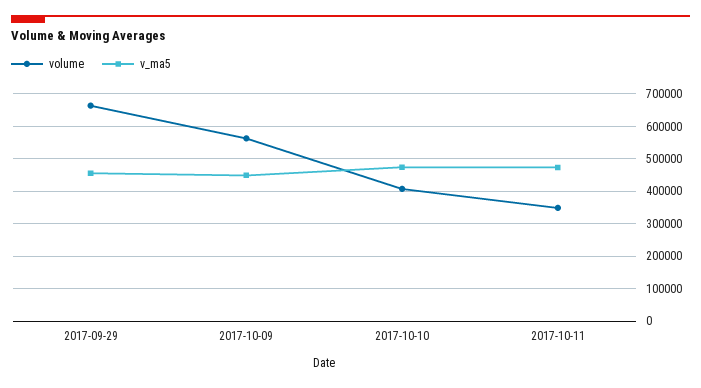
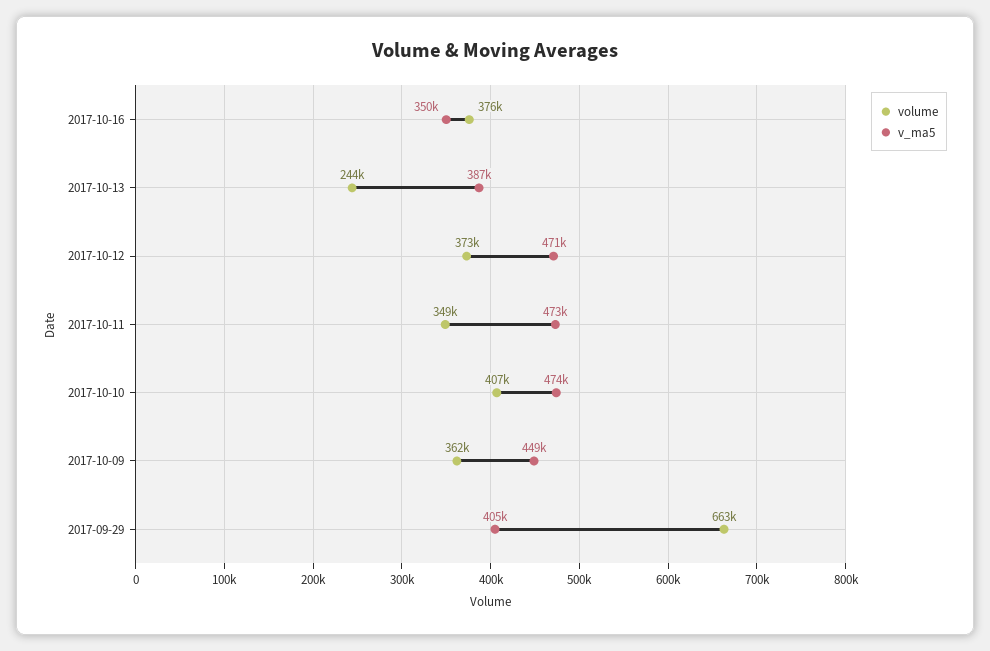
v_ma5, 2017-09-29: 460000 -> 405000
volume, 2017-10-09: 560000 -> 362000
volume, 2017-10-16: none -> 376000
v_ma5, 2017-10-16: none -> 350000
volume, 2017-10-13: none -> 244000
v_ma5, 2017-10-13: none -> 387000
volume, 2017-10-12: none -> 373000
v_ma5, 2017-10-12: none -> 471000

